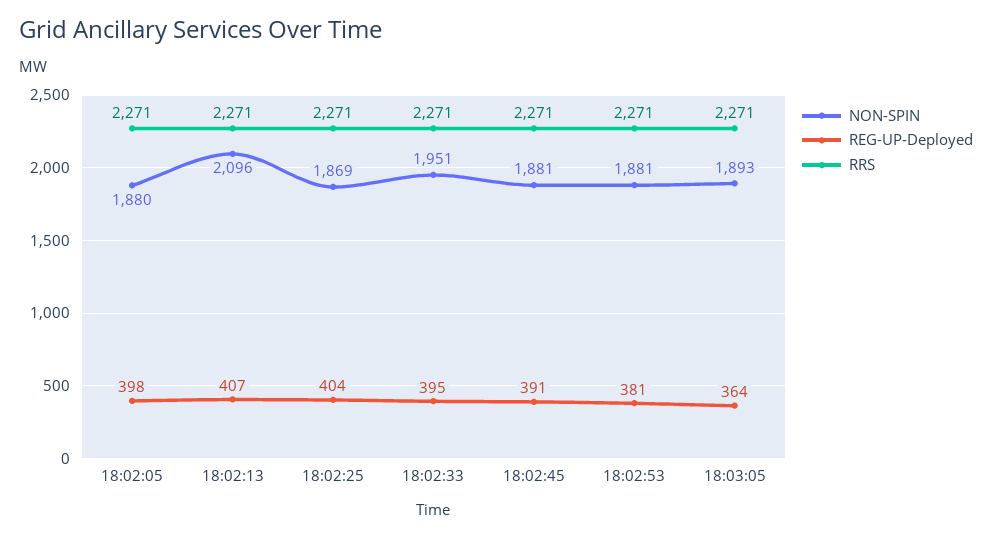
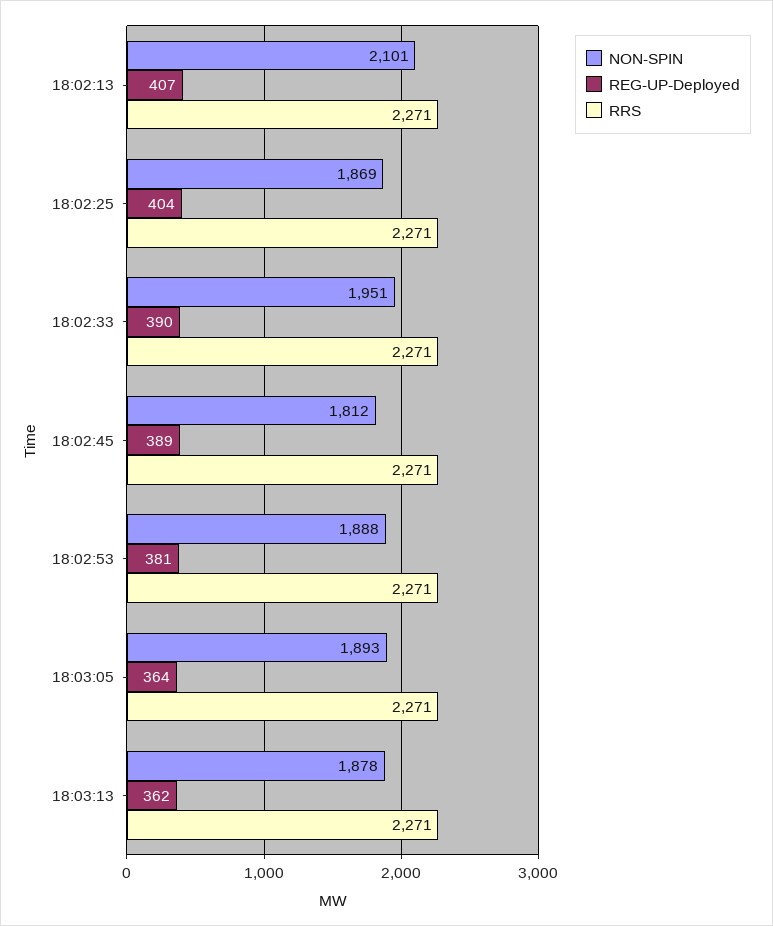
NON-SPIN, 18:02:05: 1880 -> none
REG-UP-Deployed, 18:02:05: 398 -> none
RRS, 18:02:05: 2271 -> none
NON-SPIN, 18:02:13: 2096 -> 2101
REG-UP-Deployed, 18:02:33: 395 -> 390
NON-SPIN, 18:02:45: 1881 -> 1812
REG-UP-Deployed, 18:02:45: 391 -> 389
NON-SPIN, 18:02:53: 1881 -> 1888
NON-SPIN, 18:03:13: none -> 1878
REG-UP-Deployed, 18:03:13: none -> 362
RRS, 18:03:13: none -> 2271

